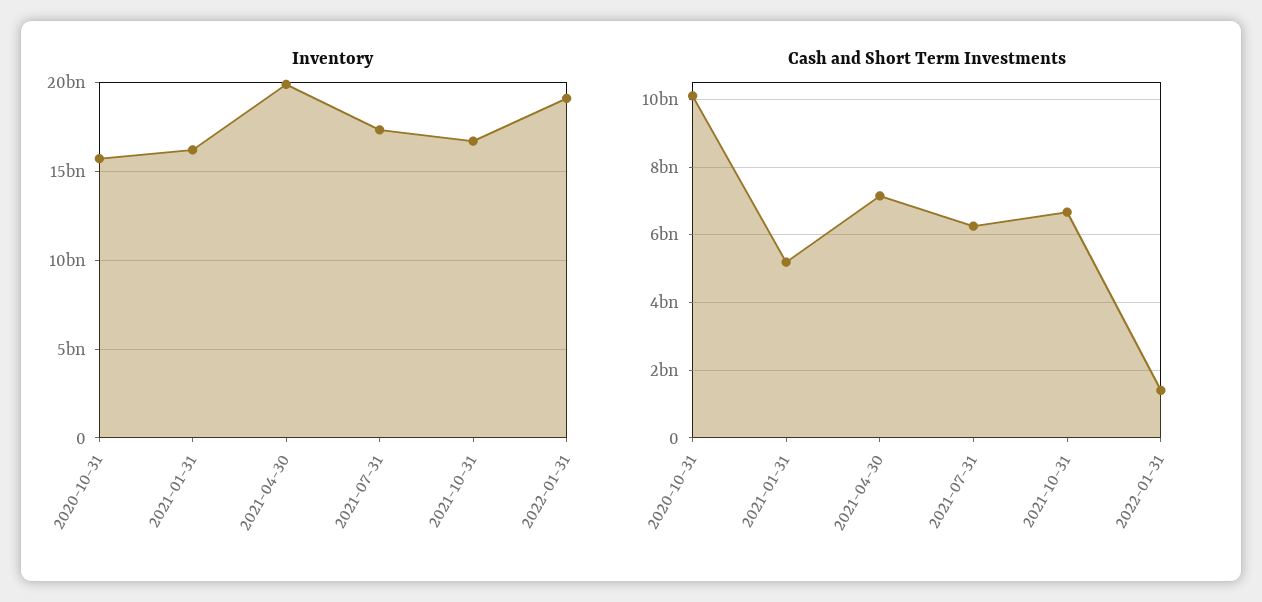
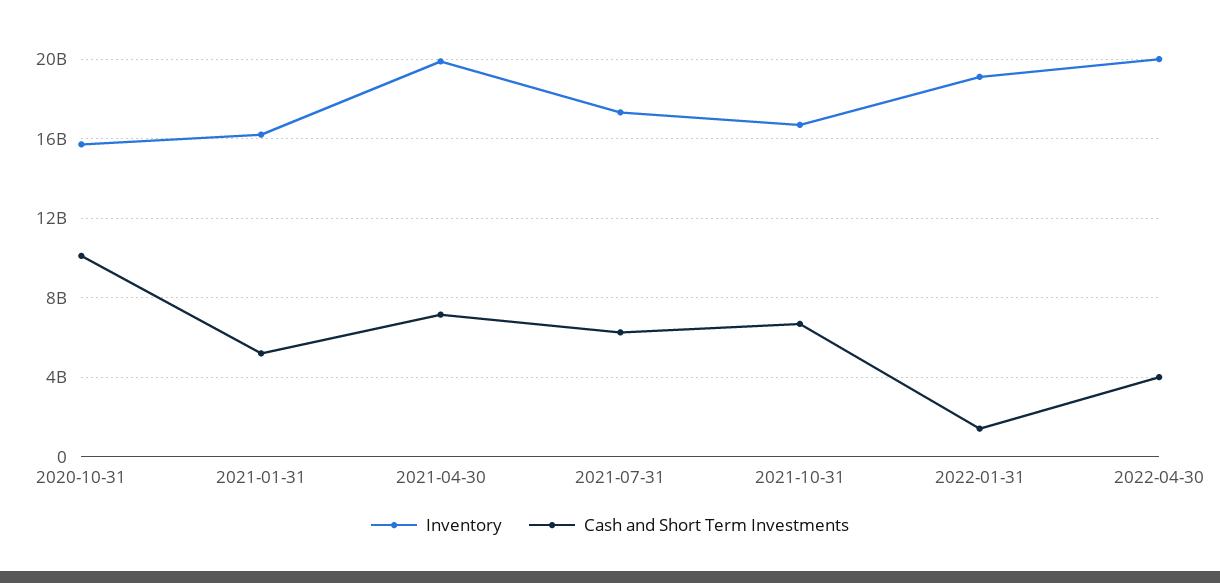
Inventory, 2022-04-30: none -> 20000000000
Cash and Short Term Investments, 2022-04-30: none -> 4000000000

